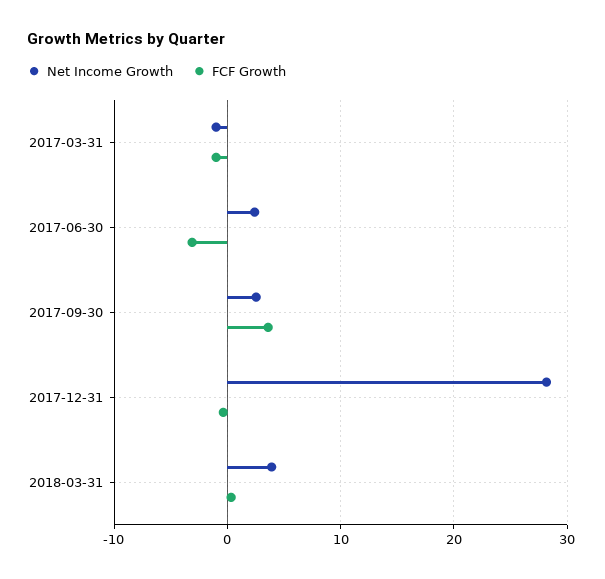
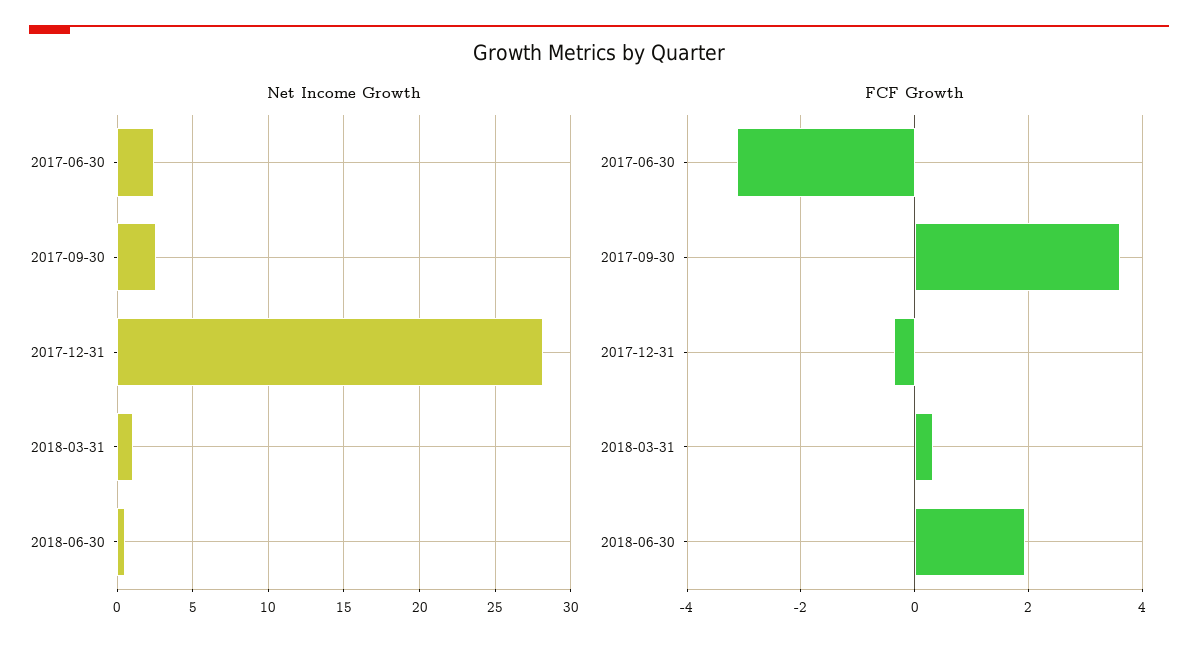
Net Income Growth, 2017-03-31: -1 -> none
FCF Growth, 2017-03-31: -1 -> none
Net Income Growth, 2018-03-31: 4 -> 1
Net Income Growth, 2018-06-30: none -> 0.5
FCF Growth, 2018-06-30: none -> 2

